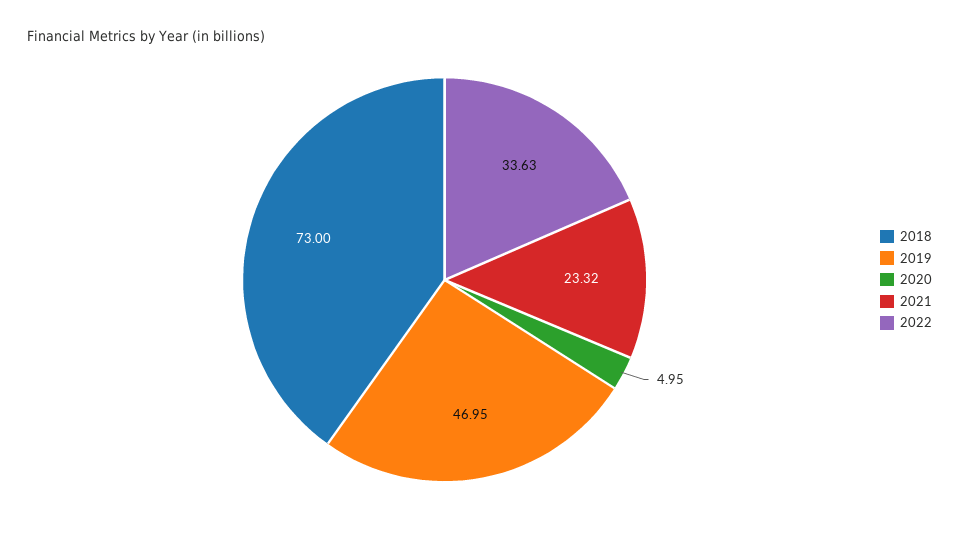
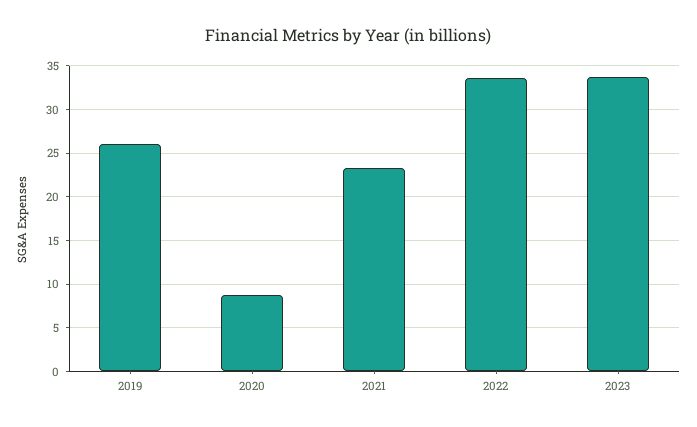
2018: 73 -> none
2019: 46.95 -> 26
2020: 4.95 -> 9
2023: none -> 34

